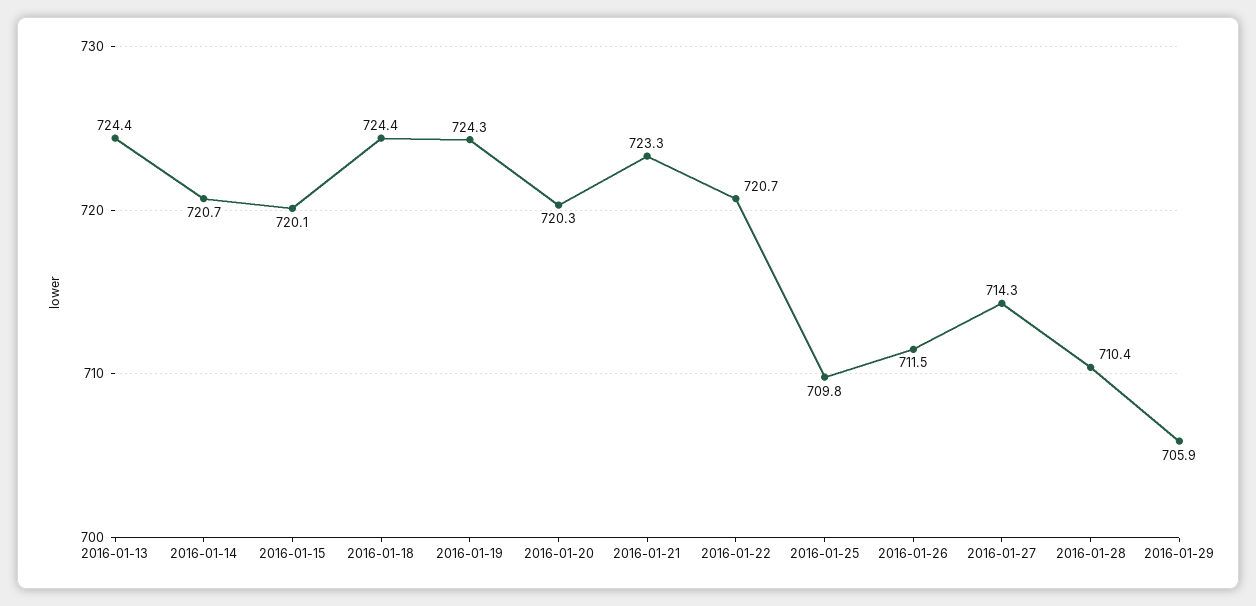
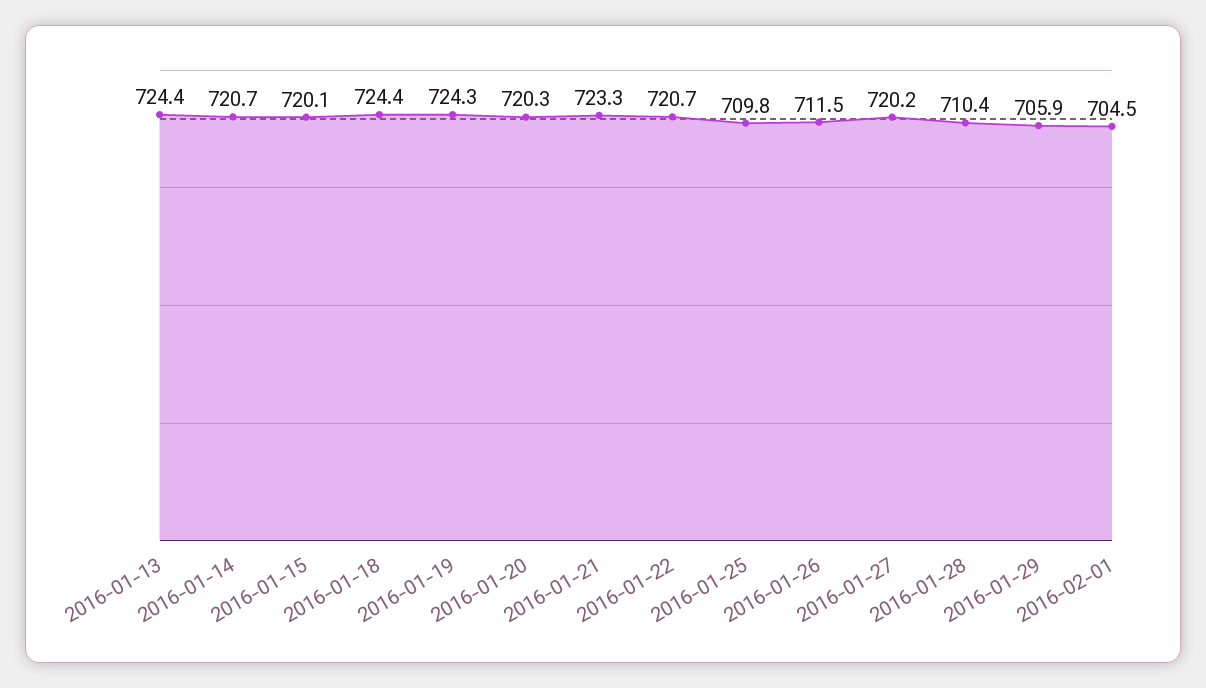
2016-01-27: 714.3 -> 720.2
2016-02-01: none -> 704.5

